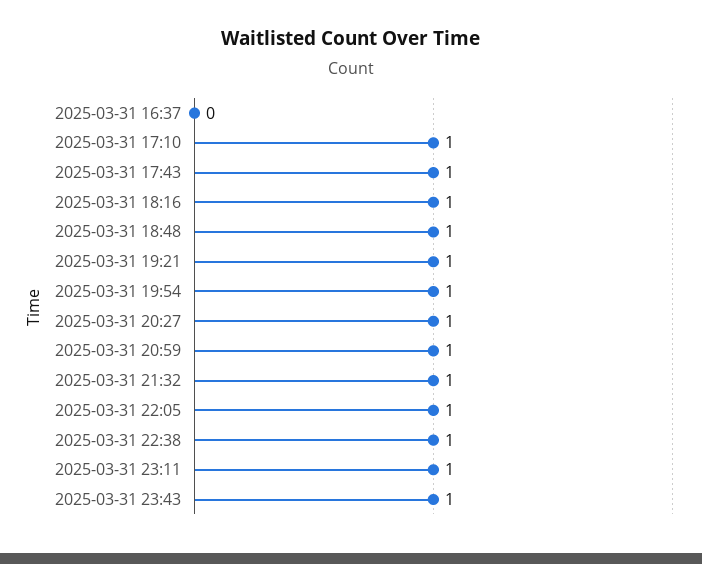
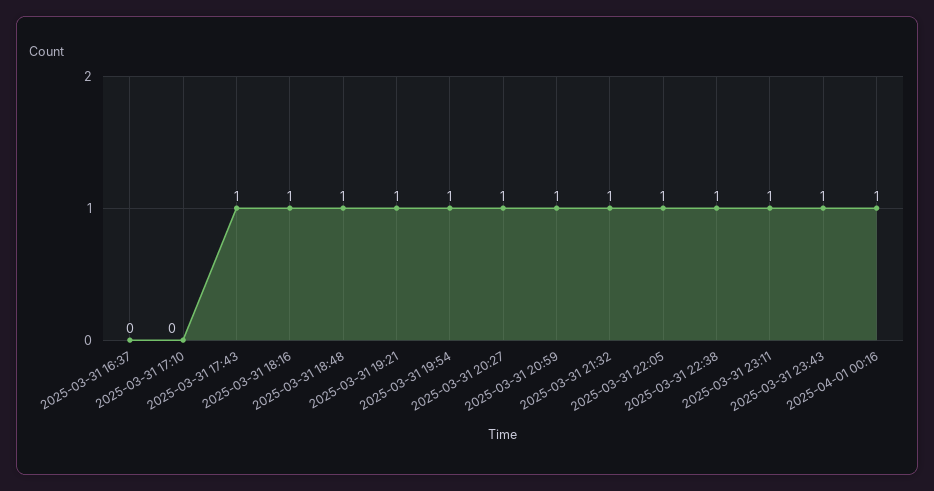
2025-03-31 17:10: 1 -> 0
2025-04-01 00:16: none -> 1

